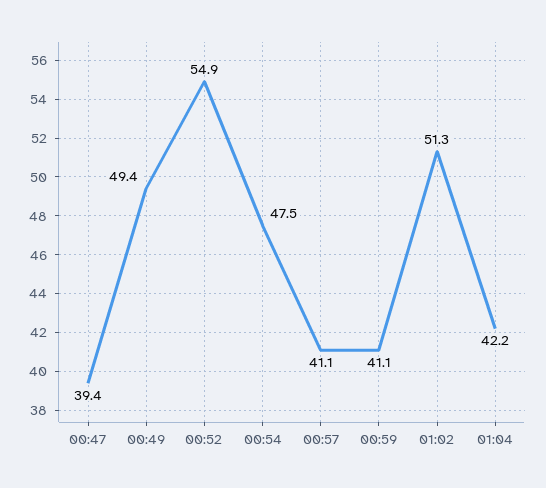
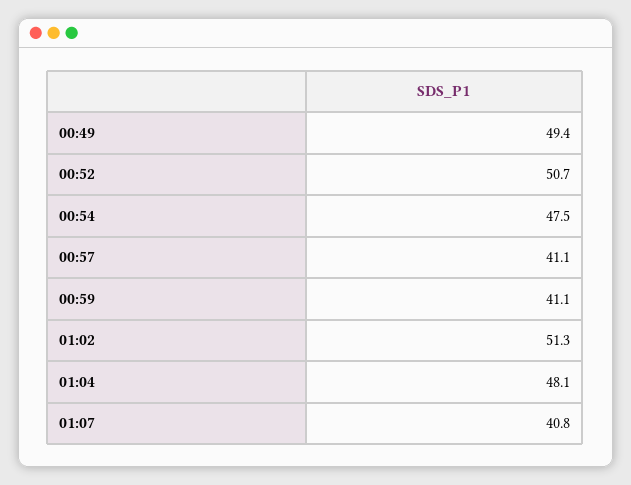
00:47: 39.4 -> none
00:52: 54.9 -> 50.7
01:04: 42.2 -> 48.1
01:07: none -> 40.8

